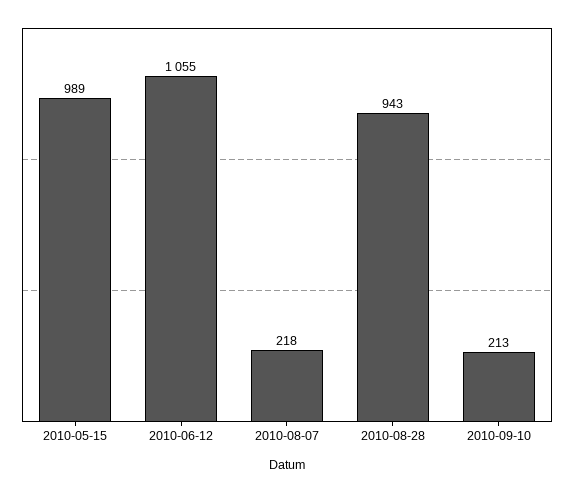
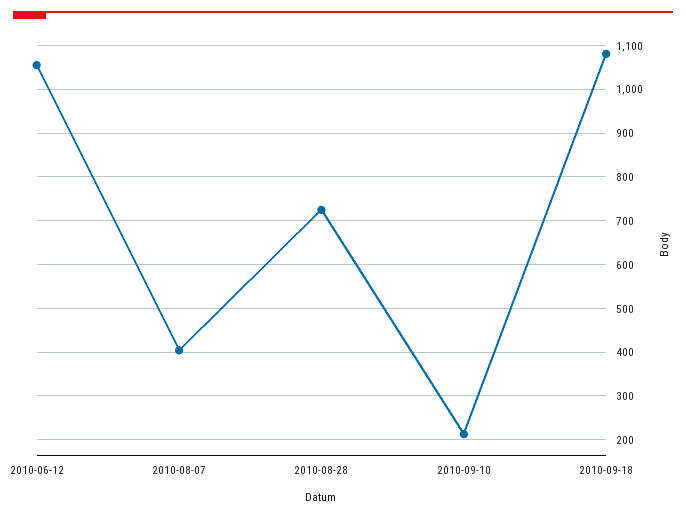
2010-05-15: 989 -> none
2010-08-07: 218 -> 400
2010-08-28: 943 -> 720
2010-09-18: none -> 1080

